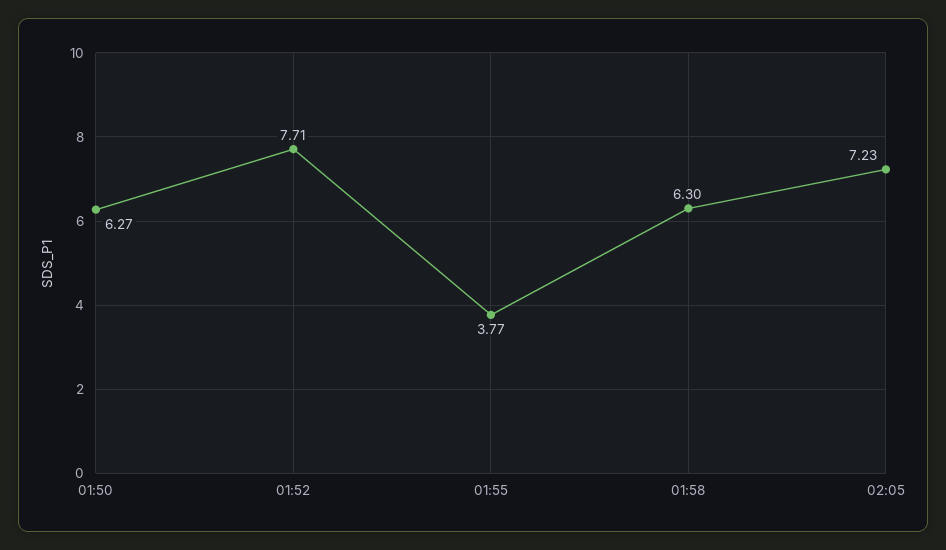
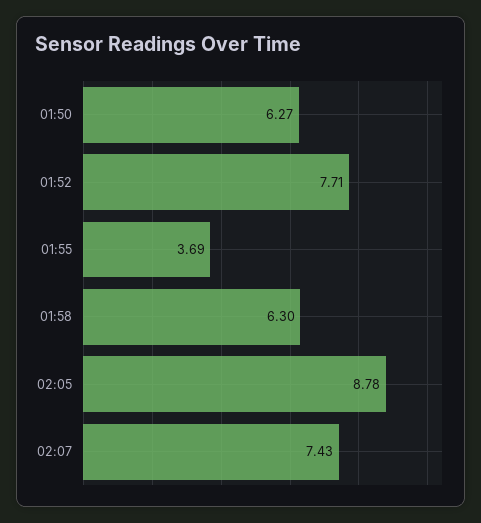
01:55: 3.77 -> 3.69
02:05: 7.23 -> 8.78
02:07: none -> 7.43

